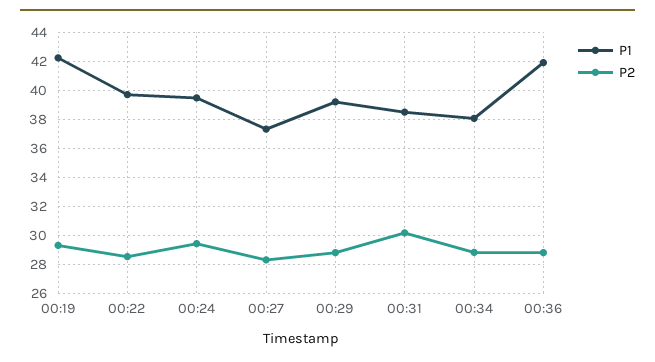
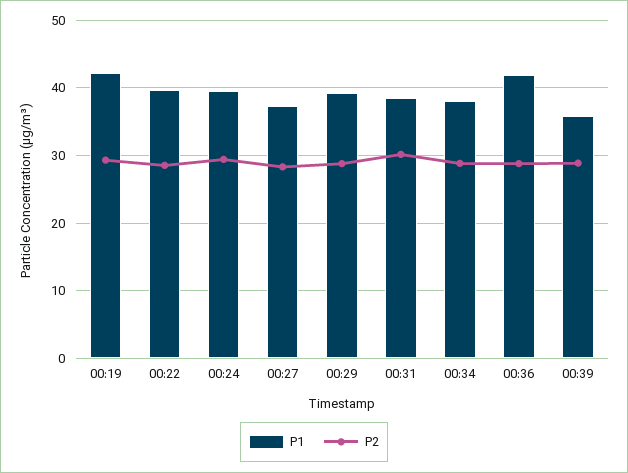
P1, 00:39: none -> 36
P2, 00:39: none -> 29

